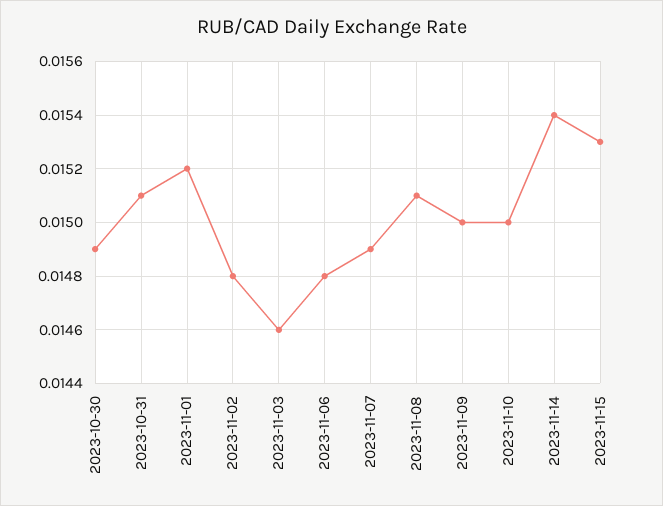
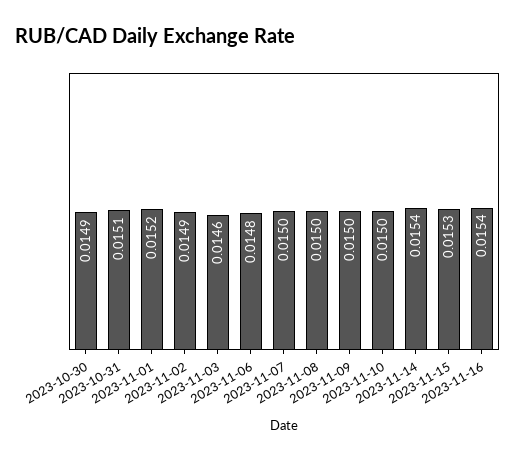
2023-11-02: 0.0148 -> 0.0149
2023-11-07: 0.0149 -> 0.015
2023-11-08: 0.0151 -> 0.015
2023-11-16: none -> 0.0154

